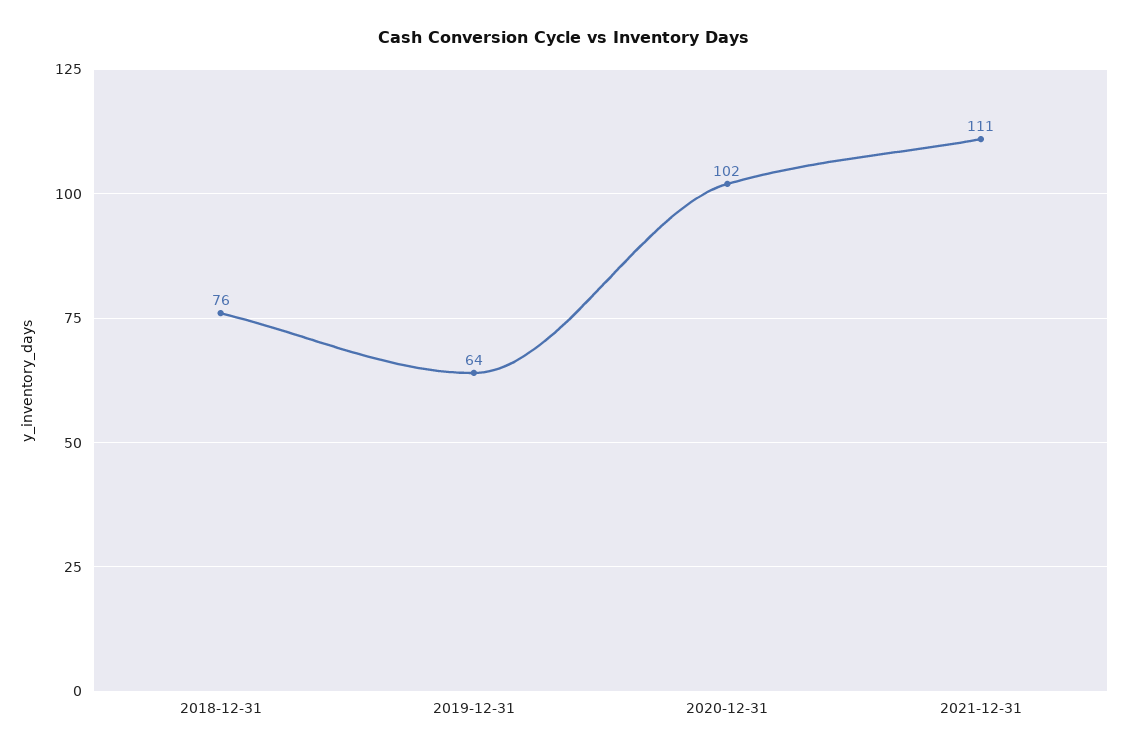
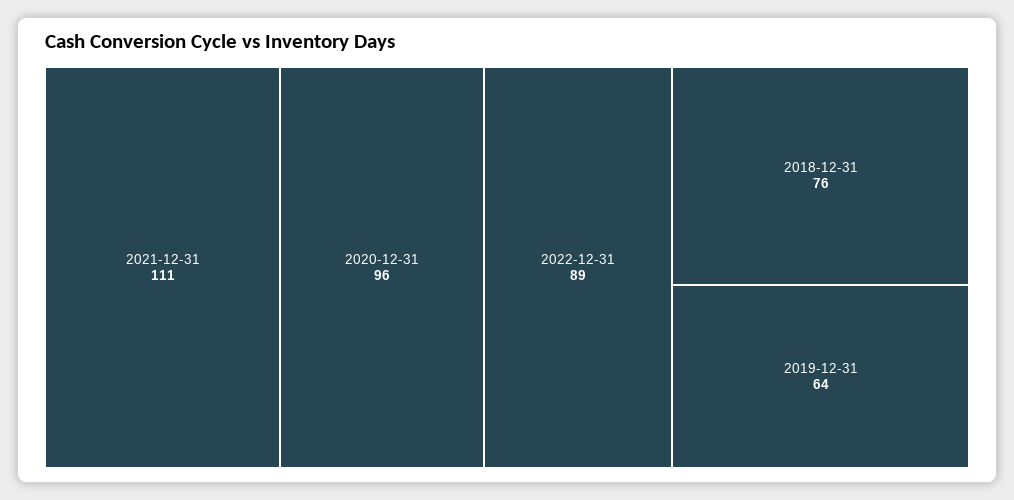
2020-12-31: 102 -> 96
2022-12-31: none -> 89

